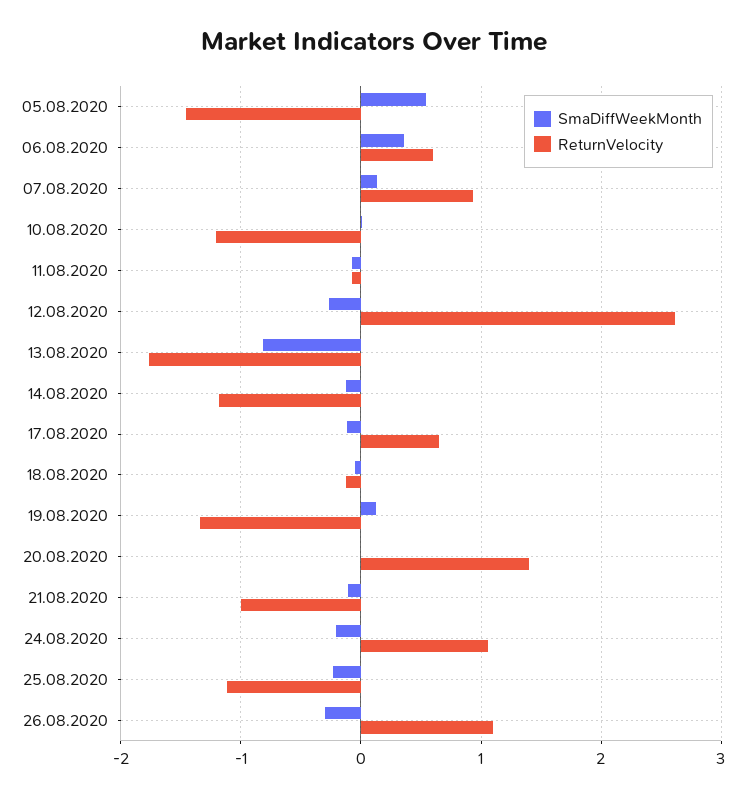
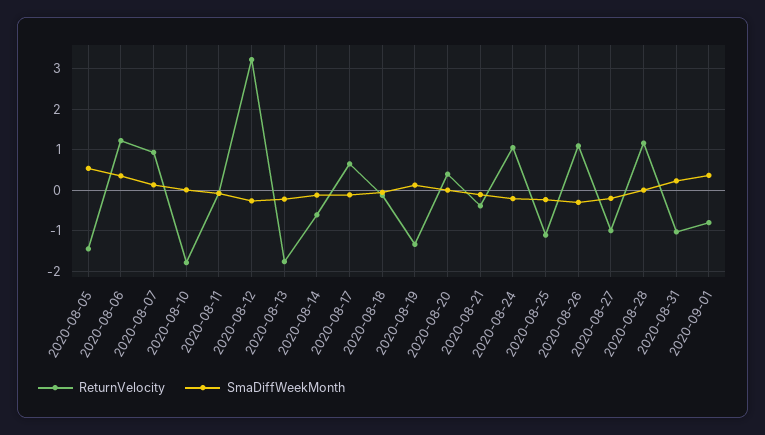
ReturnVelocity, 06.08.2020: 0.6 -> 1.2
ReturnVelocity, 10.08.2020: -1.2 -> -1.8
ReturnVelocity, 12.08.2020: 2.6 -> 3.2
SmaDiffWeekMonth, 13.08.2020: -0.8 -> -0.2
ReturnVelocity, 14.08.2020: -1.2 -> -0.6
ReturnVelocity, 20.08.2020: 1.4 -> 0.4
ReturnVelocity, 21.08.2020: -1 -> -0.4
ReturnVelocity, 2020-08-27: none -> -1
SmaDiffWeekMonth, 2020-08-27: none -> -0.2
ReturnVelocity, 2020-08-28: none -> 1.2
SmaDiffWeekMonth, 2020-08-28: none -> 0
ReturnVelocity, 2020-08-31: none -> -1
SmaDiffWeekMonth, 2020-08-31: none -> 0.2
ReturnVelocity, 2020-09-01: none -> -0.8
SmaDiffWeekMonth, 2020-09-01: none -> 0.4

